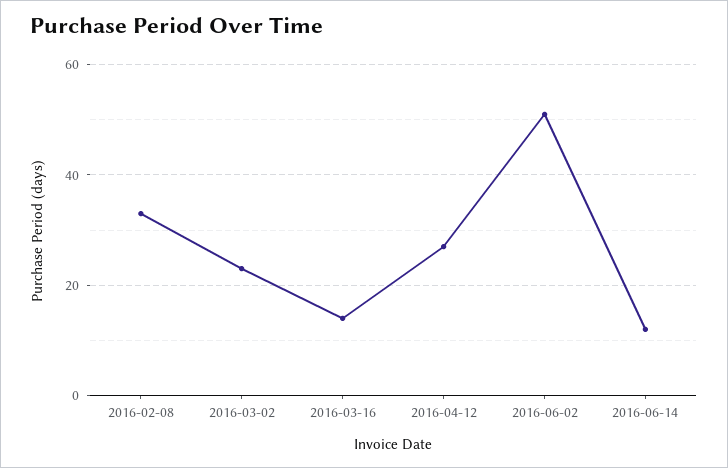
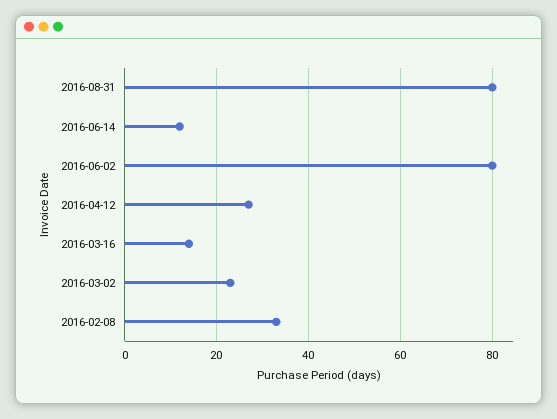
2016-06-02: 50 -> 80
2016-08-31: none -> 80

